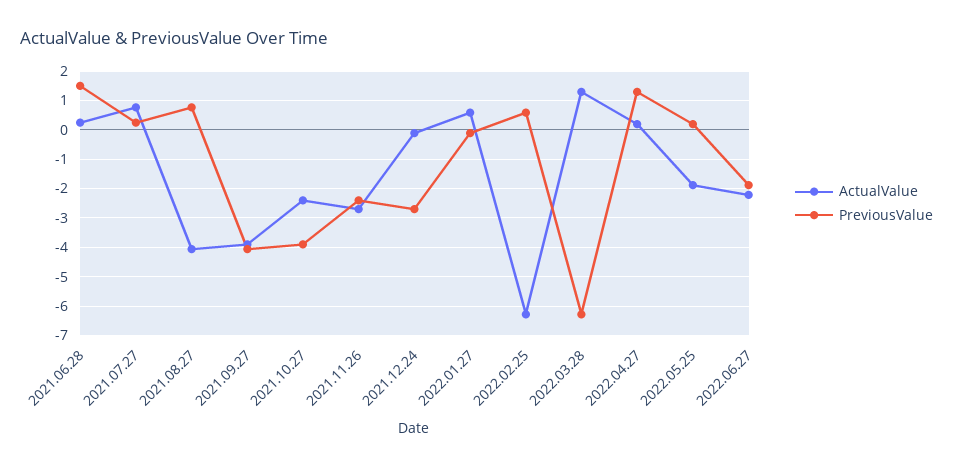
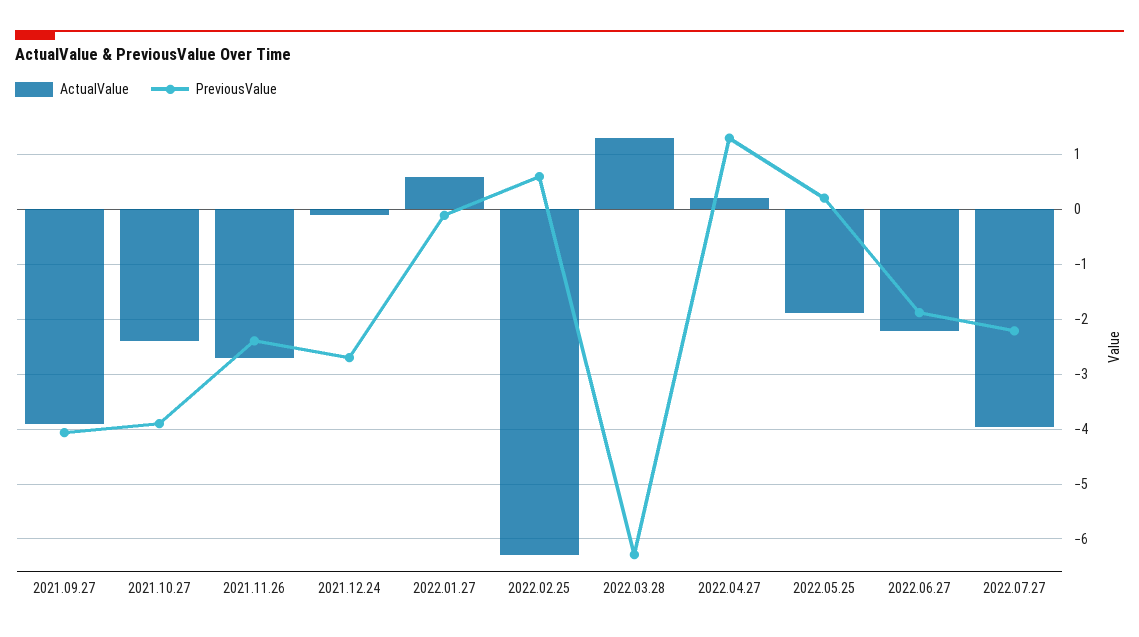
ActualValue, 2021.06.28: 0.25 -> none
PreviousValue, 2021.06.28: 1.5 -> none
ActualValue, 2021.07.27: 0.75 -> none
PreviousValue, 2021.07.27: 0.25 -> none
ActualValue, 2021.08.27: -4 -> none
PreviousValue, 2021.08.27: 0.75 -> none
ActualValue, 2022.07.27: none -> -4
PreviousValue, 2022.07.27: none -> -2.2

